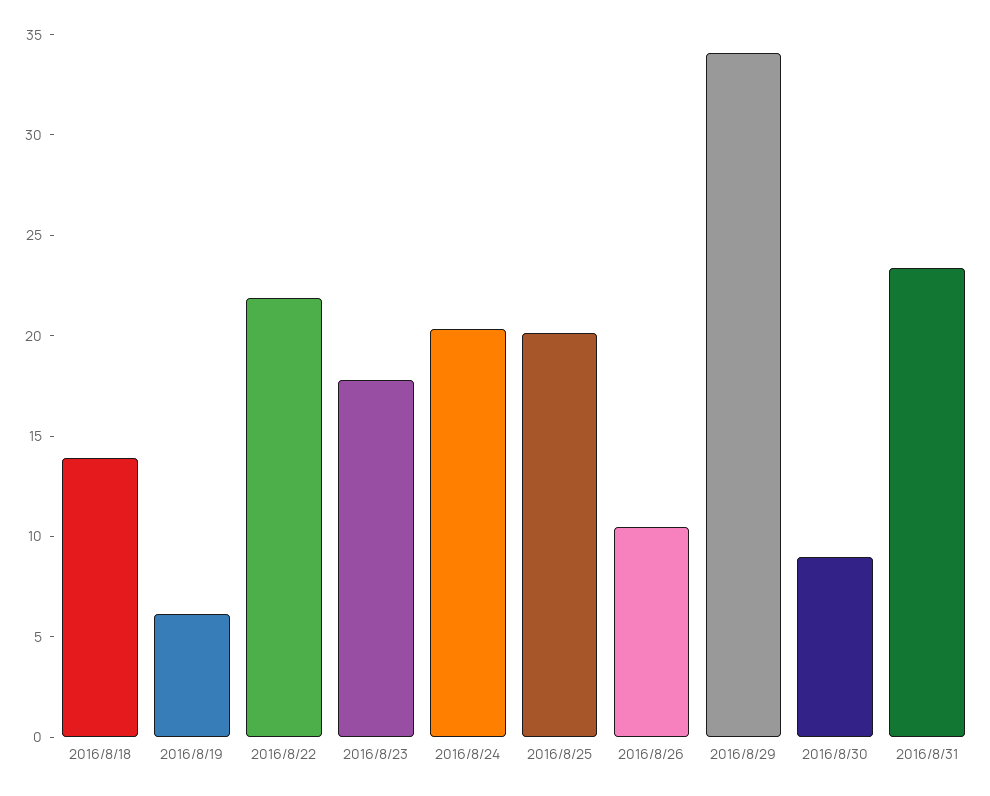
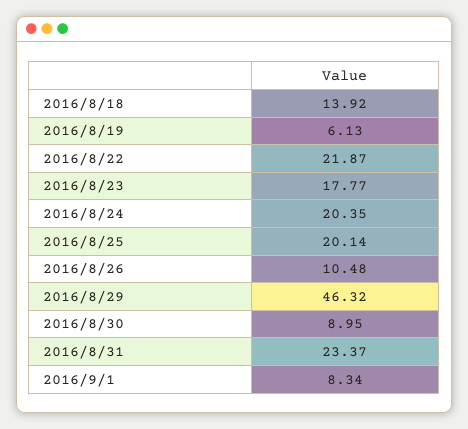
2016/8/29: 34 -> 46.32
2016/9/1: none -> 8.34

